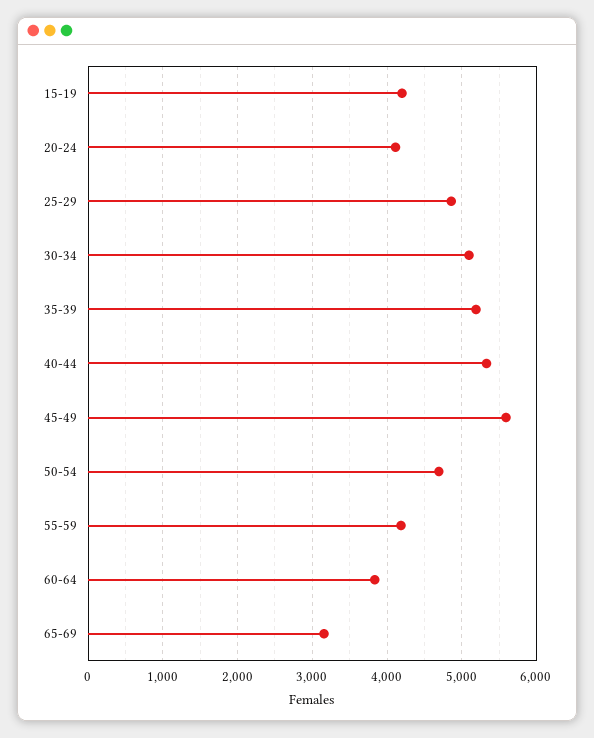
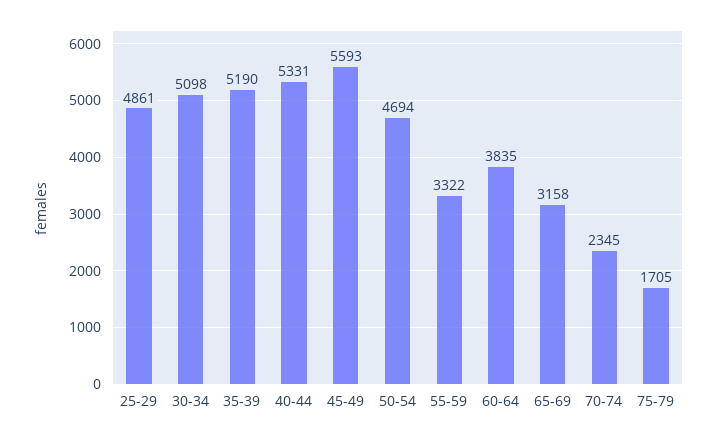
15-19: 4200 -> none
20-24: 4100 -> none
55-59: 4200 -> 3322
70-74: none -> 2345
75-79: none -> 1705

